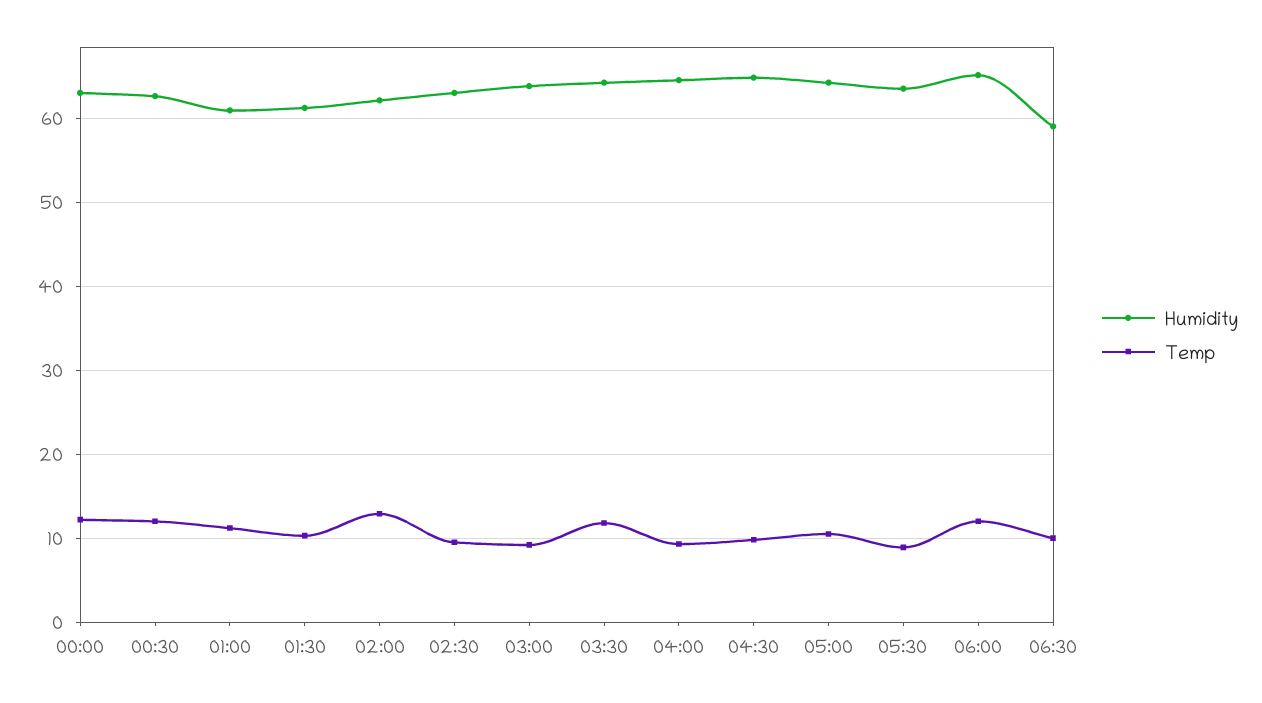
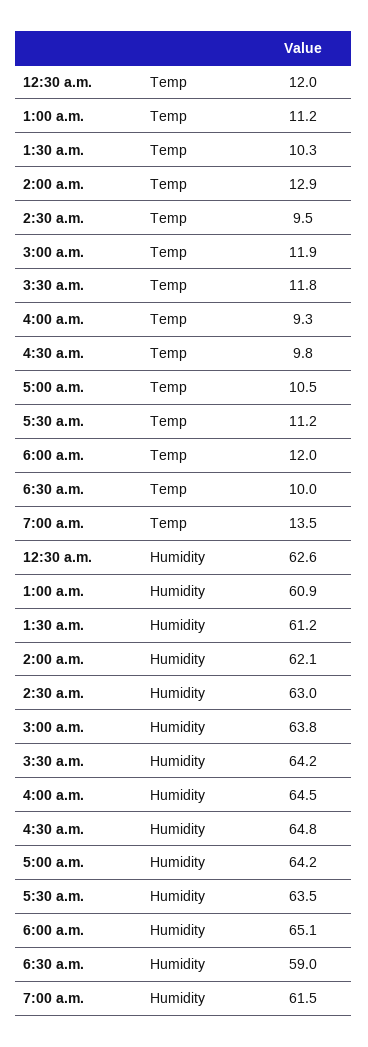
Humidity, 00:00: 63 -> none
Temp, 00:00: 12 -> none
Temp, 03:00: 9 -> 11.9
Temp, 05:30: 9 -> 11.2
Temp, 7:00 a.m.: none -> 13.5
Humidity, 7:00 a.m.: none -> 61.5

